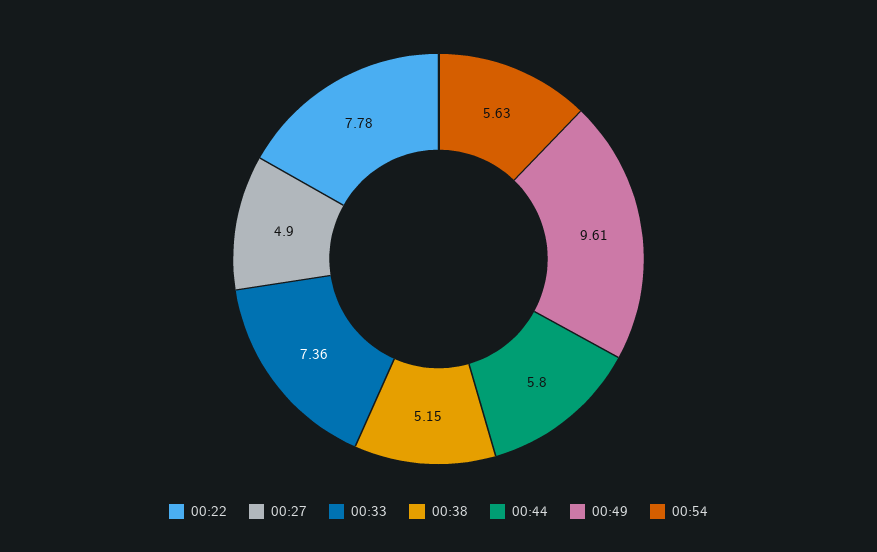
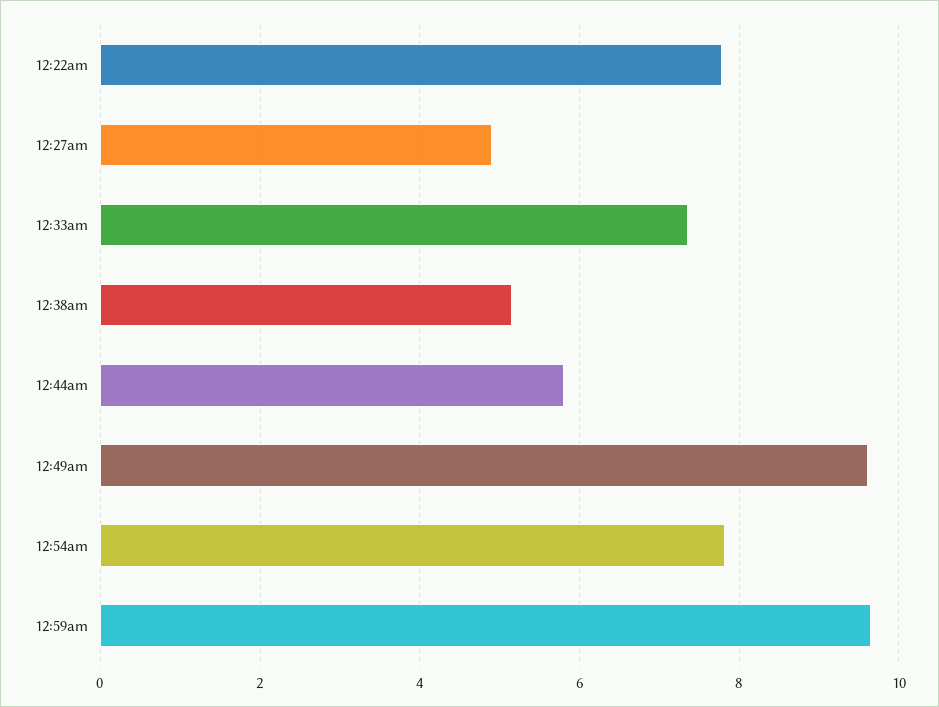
00:54: 5.63 -> 7.8
12:59am: none -> 9.6

